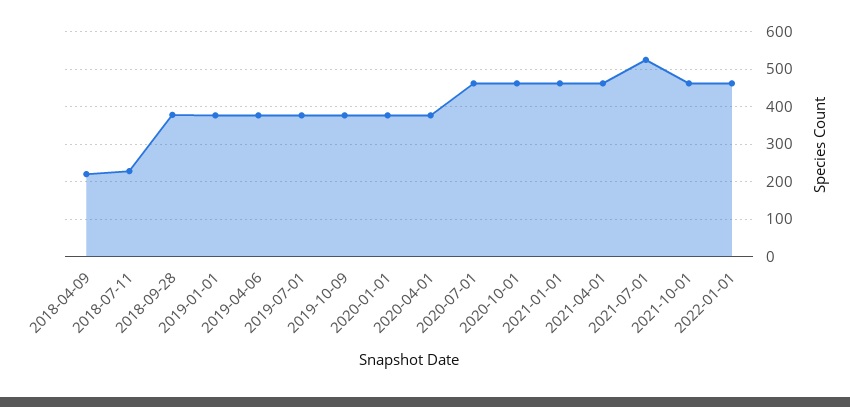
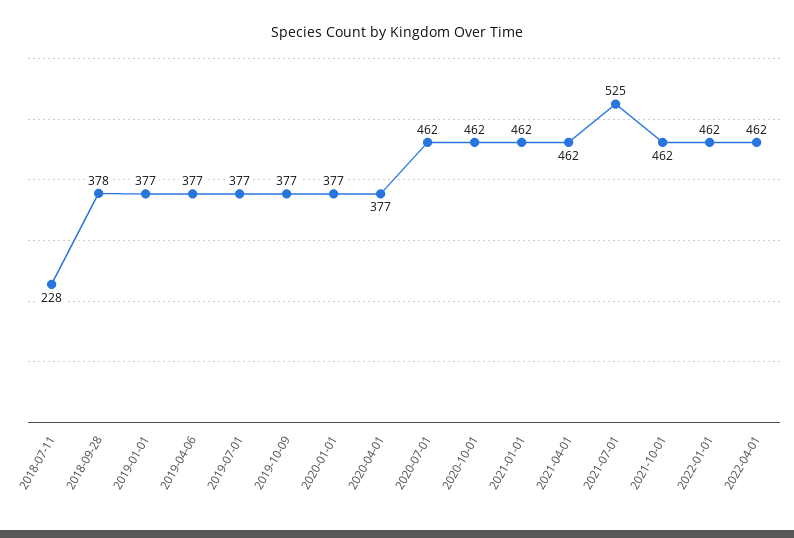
2018-04-09: 220 -> none
2022-04-01: none -> 462

